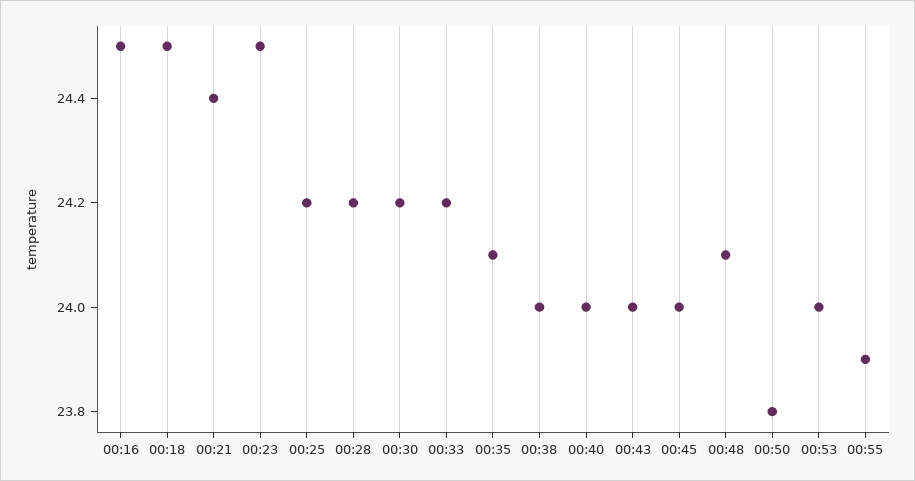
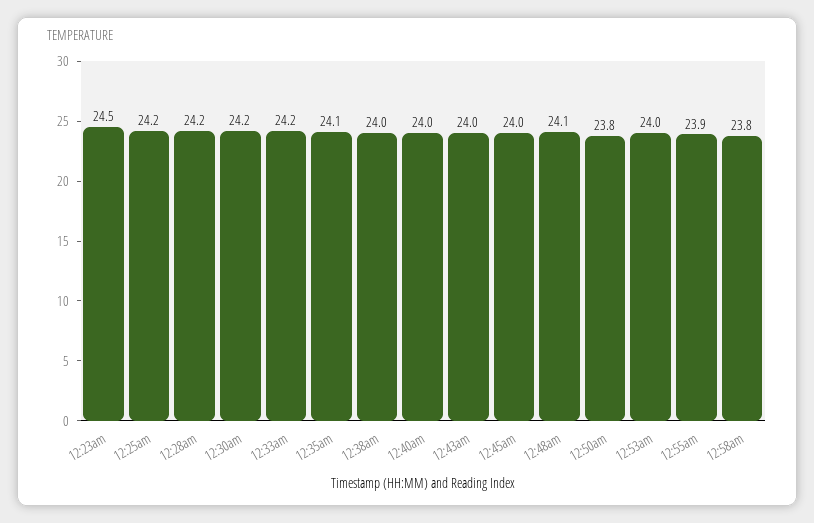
00:16: 24.5 -> none
00:18: 24.5 -> none
00:21: 24.4 -> none
12:58am: none -> 23.8

